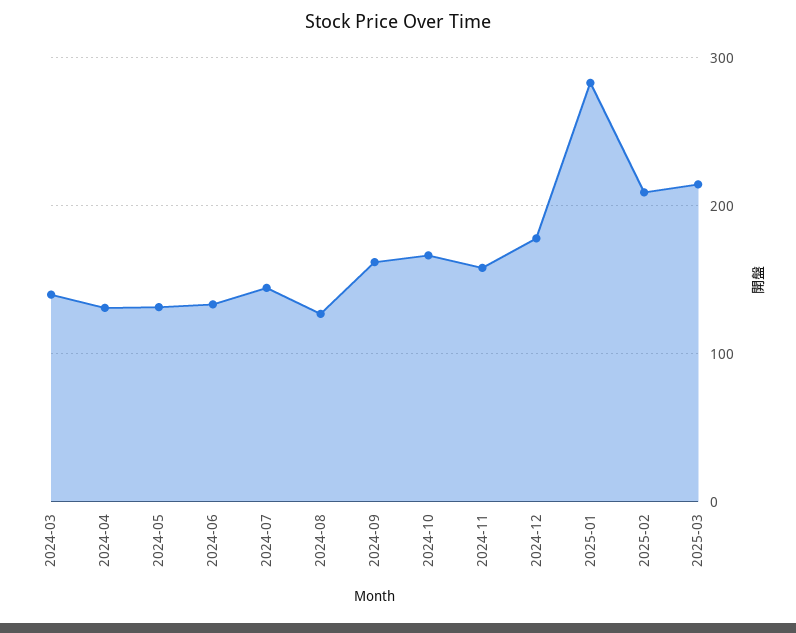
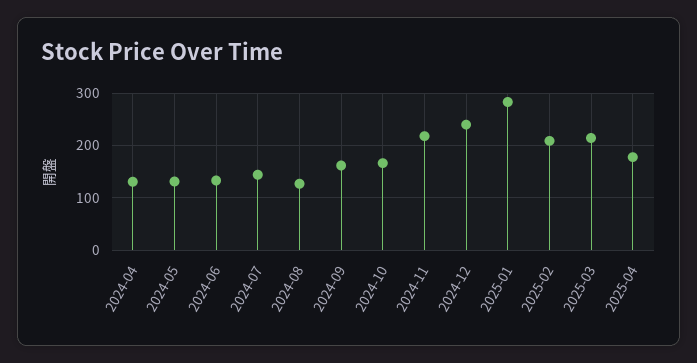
2024-03: 140 -> none
2024-11: 160 -> 220
2024-12: 180 -> 240
2025-04: none -> 180

